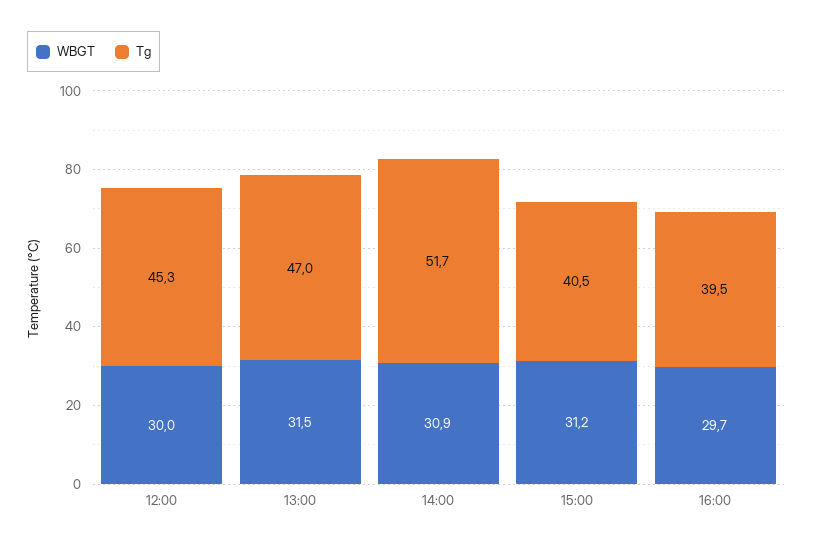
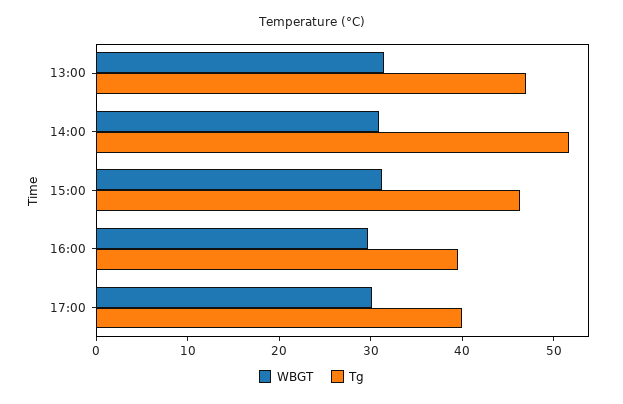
WBGT, 12:00: 30 -> none
Tg, 12:00: 45.3 -> none
Tg, 15:00: 40.5 -> 46
WBGT, 17:00: none -> 30
Tg, 17:00: none -> 40

